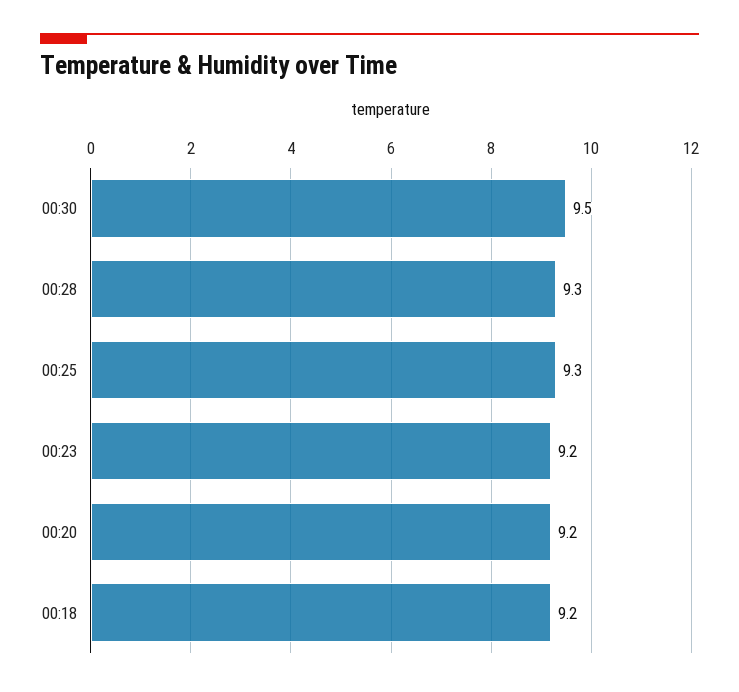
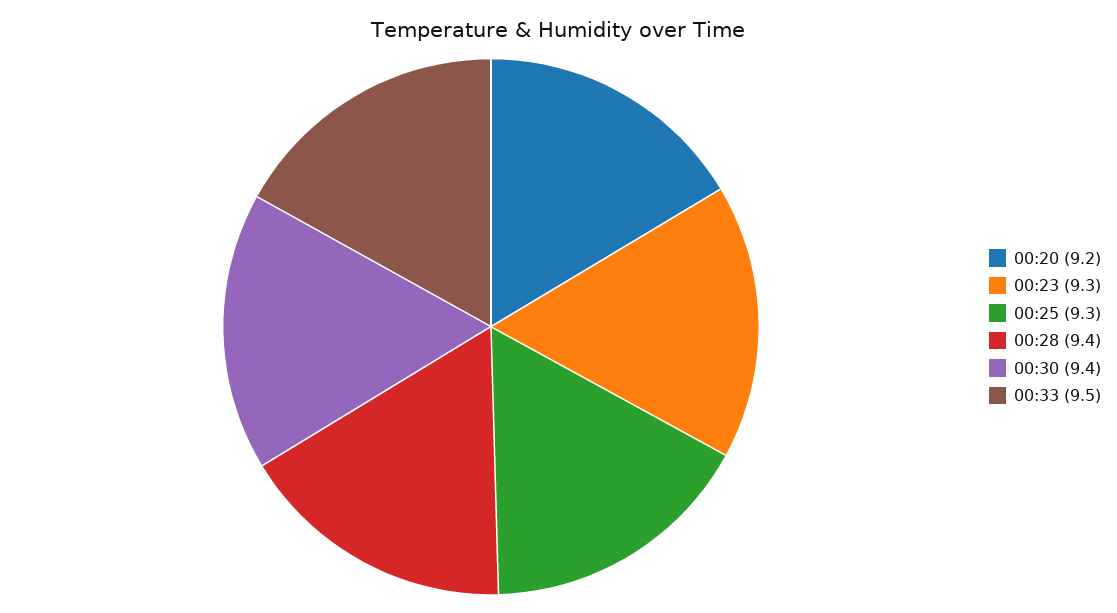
00:30: 9.5 -> 9.4
00:28: 9.3 -> 9.4
00:23: 9.2 -> 9.3
00:18: 9.2 -> none
00:33: none -> 9.5

